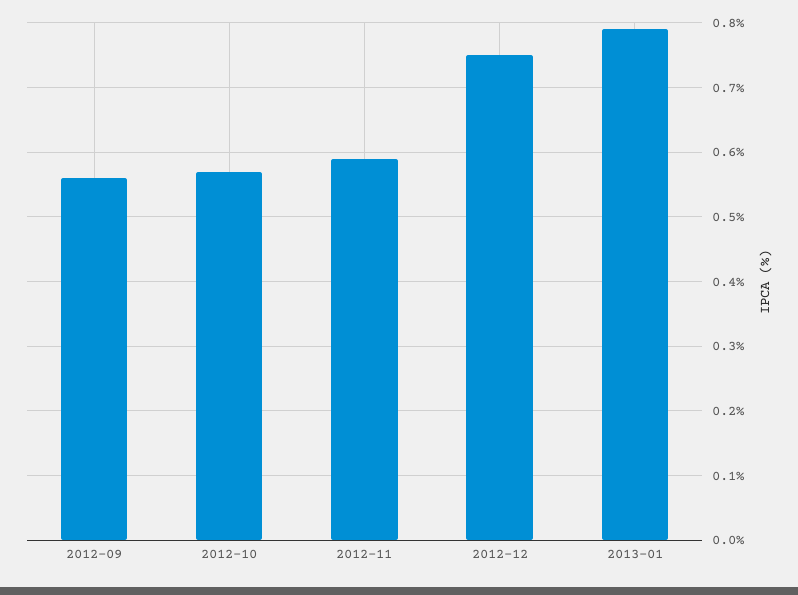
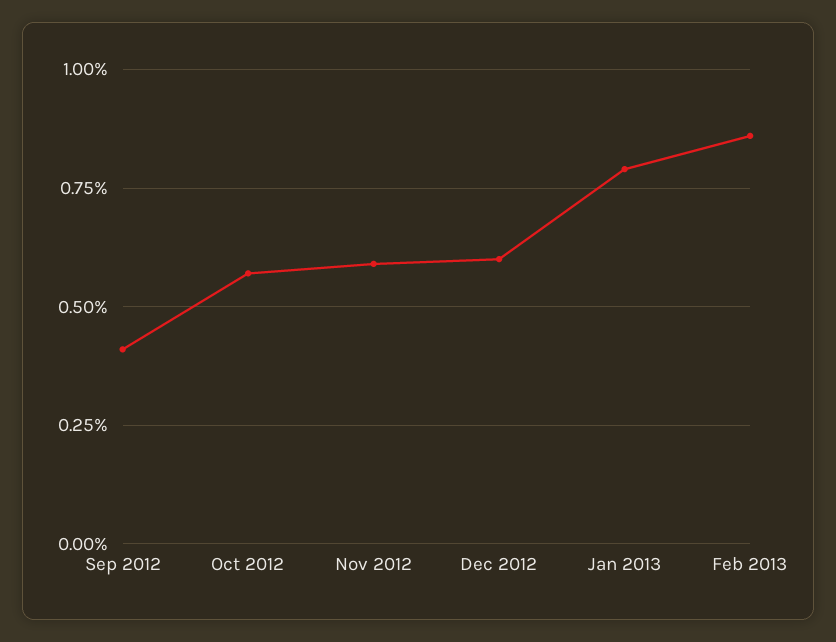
2012-09: 0.56 -> 0.4
2012-12: 0.75 -> 0.6
Feb 2013: none -> 0.85

